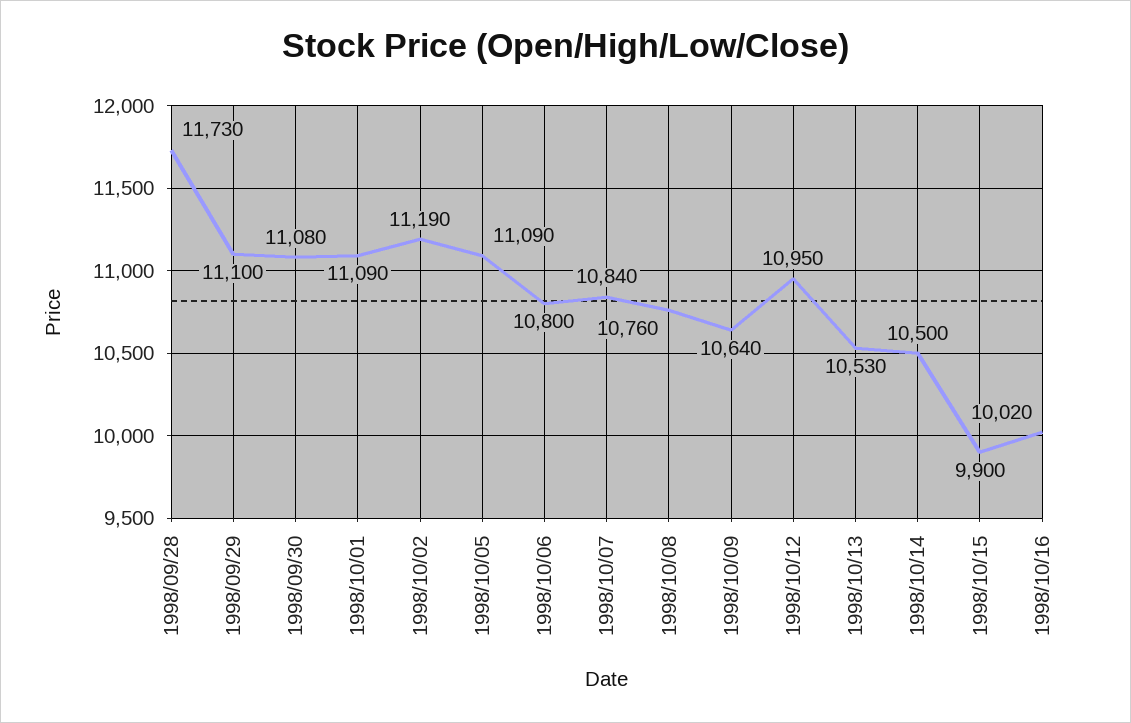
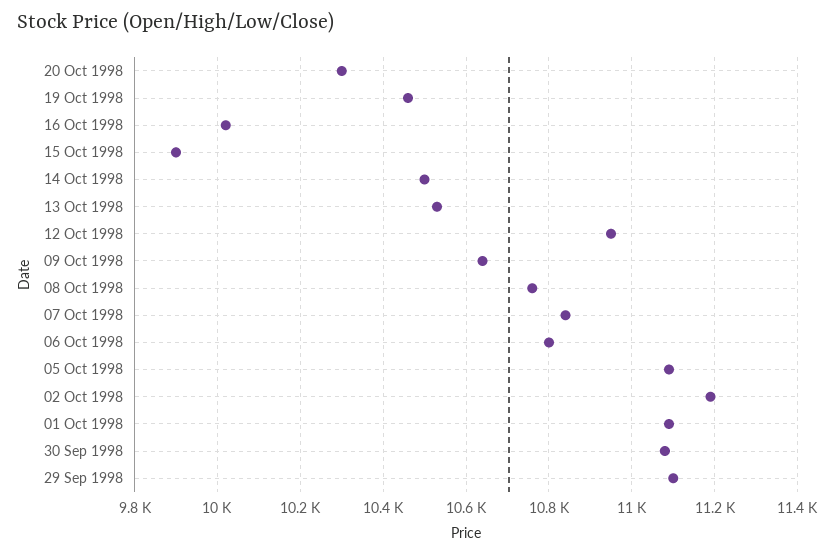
1998/09/28: 11730 -> none
20 Oct 1998: none -> 10300
19 Oct 1998: none -> 10460

